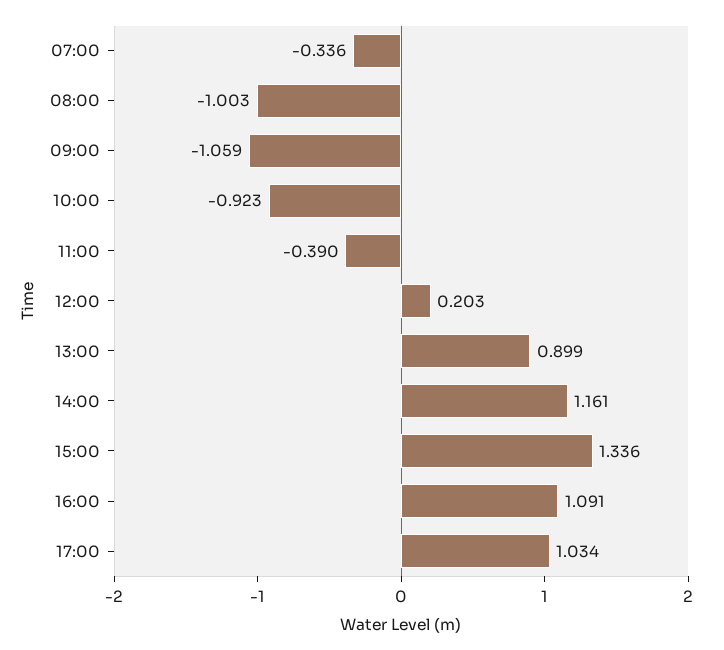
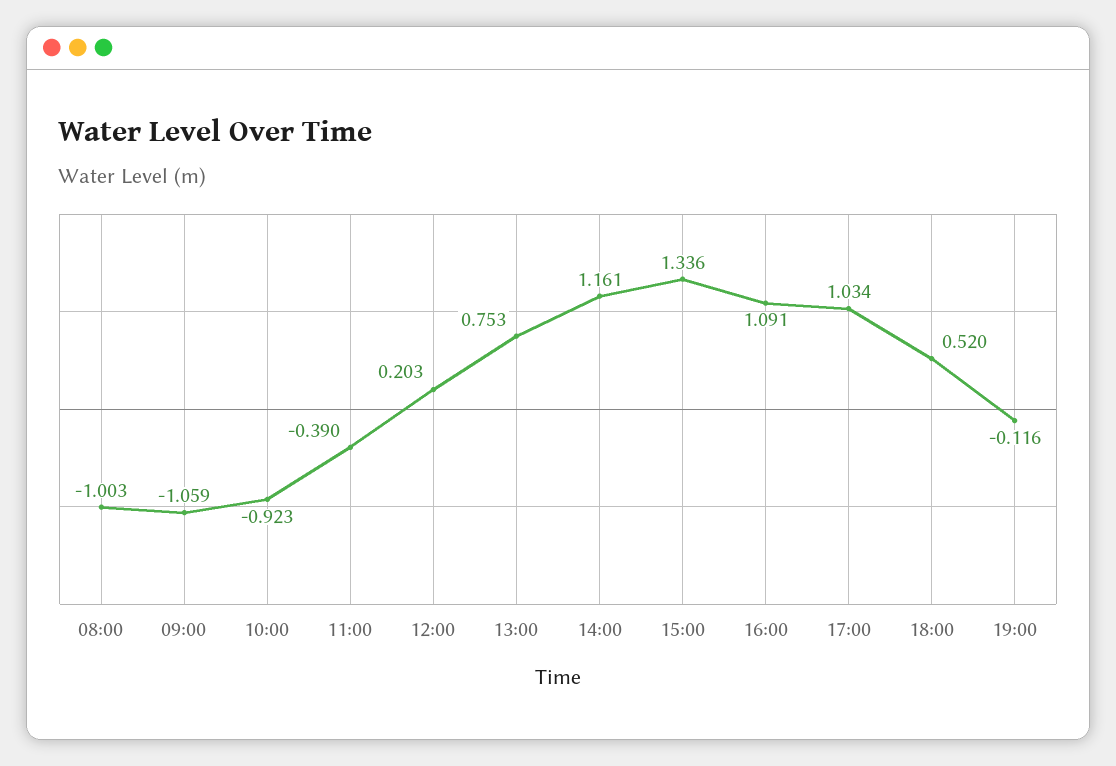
07:00: -0.336 -> none
13:00: 0.899 -> 0.753
18:00: none -> 0.52
19:00: none -> -0.116

